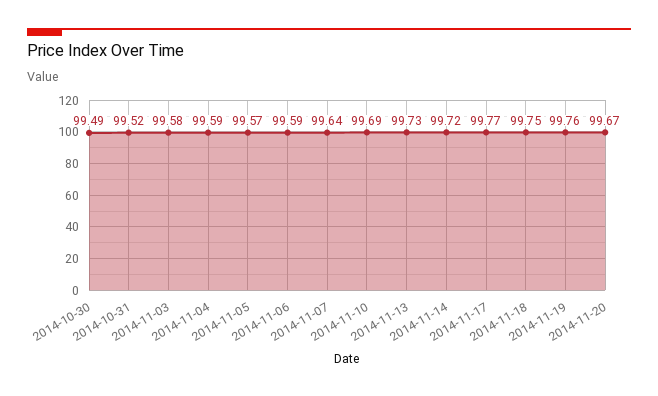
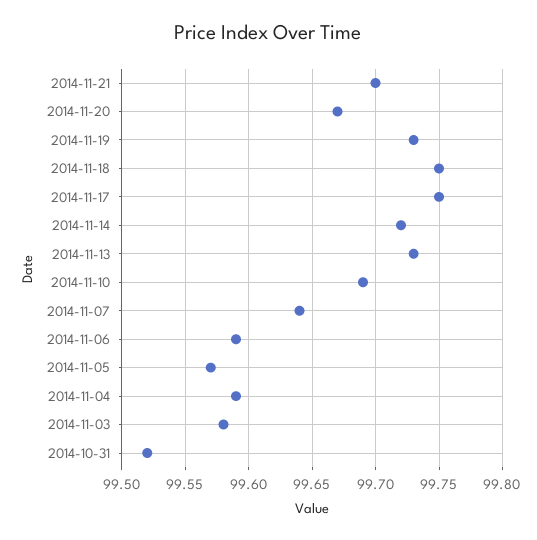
2014-10-30: 99.49 -> none
2014-11-17: 99.77 -> 99.75
2014-11-19: 99.76 -> 99.73
2014-11-21: none -> 99.7

